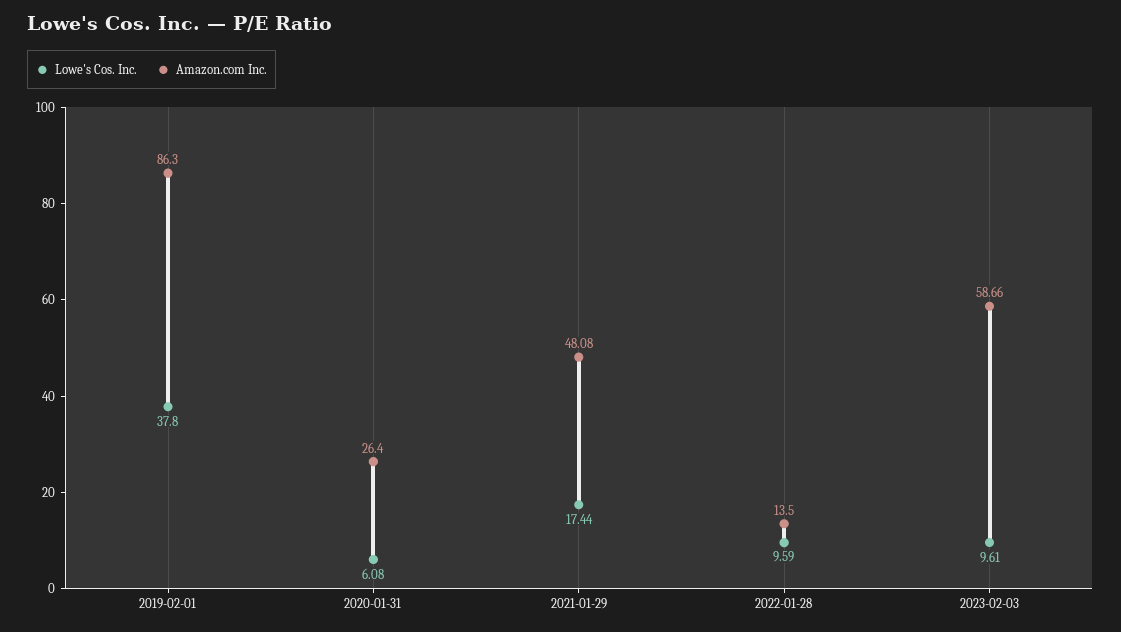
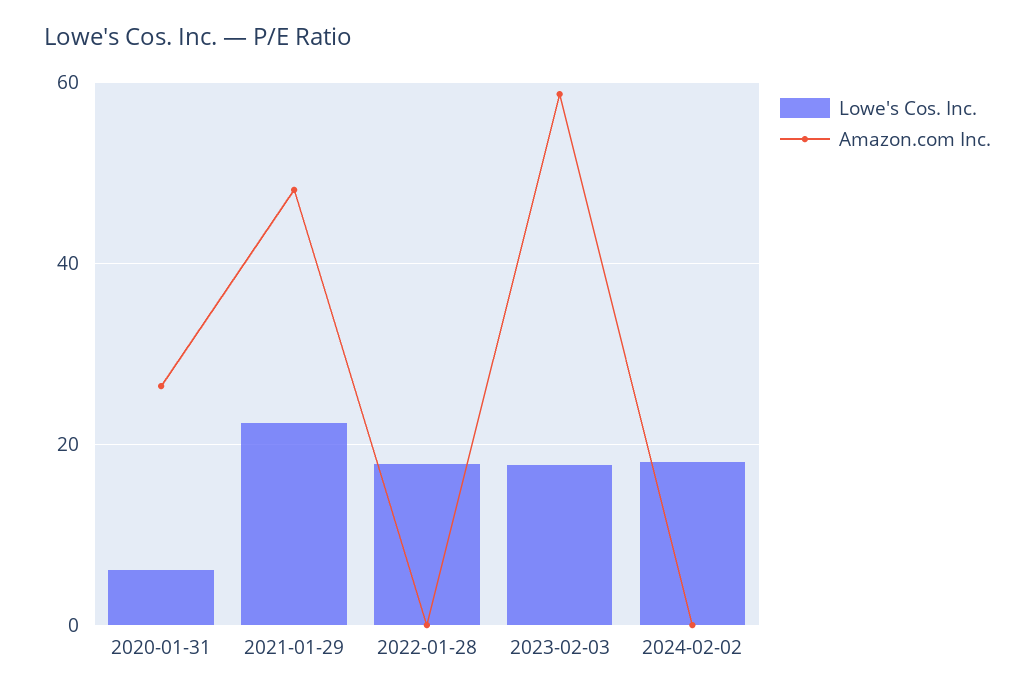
Lowe's Cos. Inc., 2019-02-01: 37.8 -> none
Amazon.com Inc., 2019-02-01: 86.3 -> none
Lowe's Cos. Inc., 2021-01-29: 17.44 -> 22
Lowe's Cos. Inc., 2022-01-28: 9.59 -> 18
Amazon.com Inc., 2022-01-28: 13.5 -> 0
Lowe's Cos. Inc., 2023-02-03: 9.61 -> 18
Lowe's Cos. Inc., 2024-02-02: none -> 18
Amazon.com Inc., 2024-02-02: none -> 0

